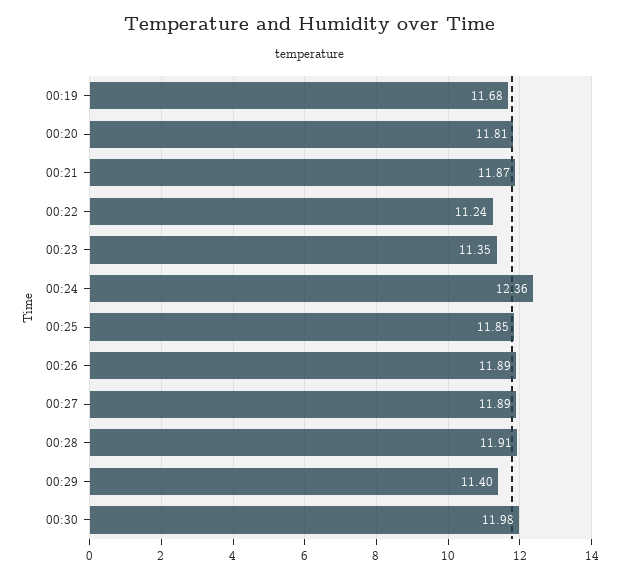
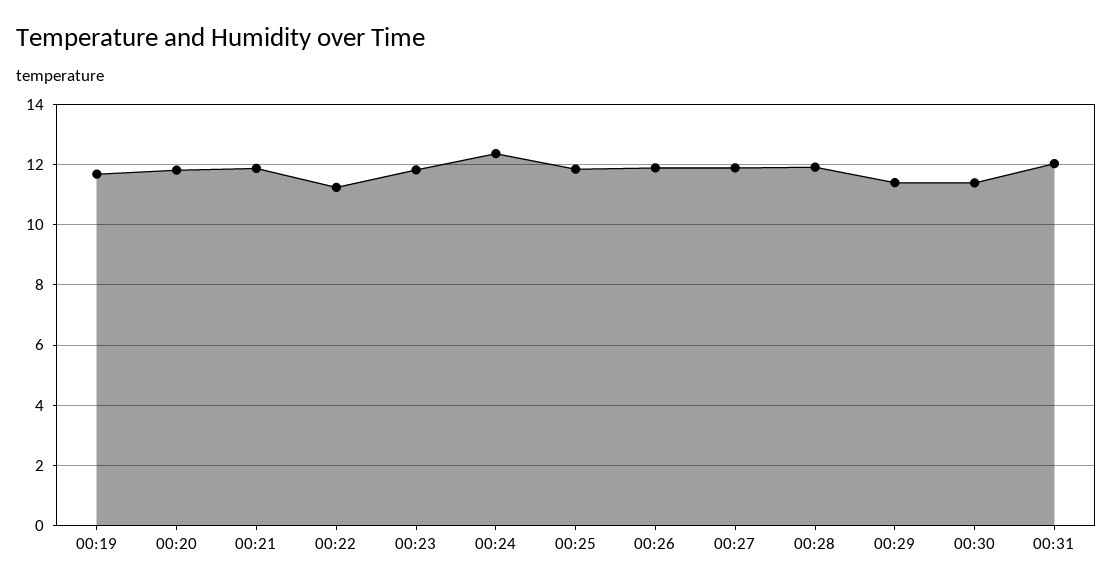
00:23: 11.35 -> 11.8
00:30: 11.98 -> 11.4
00:31: none -> 12

